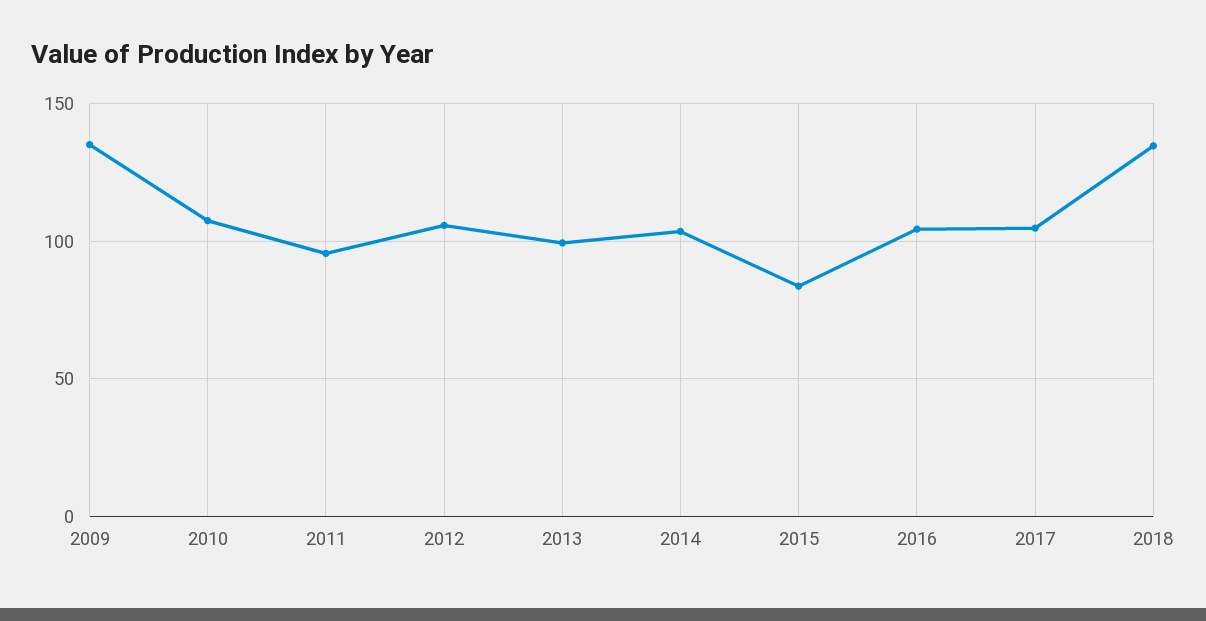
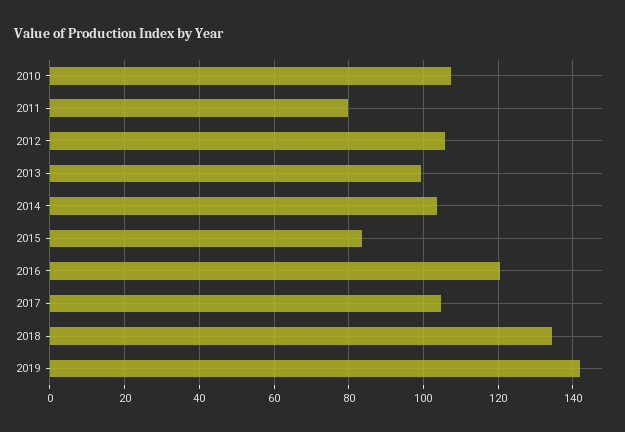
2009: 135 -> none
2011: 95 -> 80
2016: 105 -> 120
2019: none -> 142

